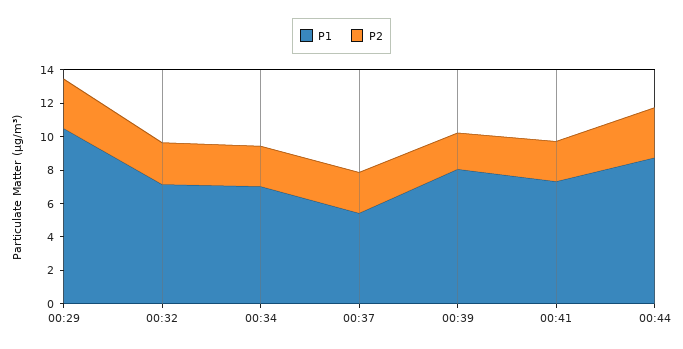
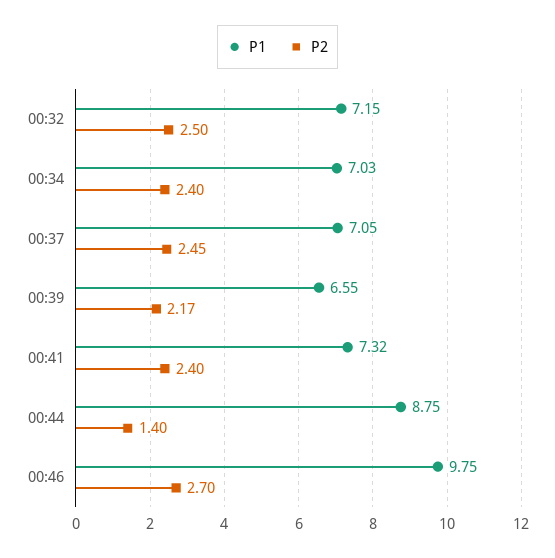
P1, 00:29: 10.5 -> none
P2, 00:29: 3 -> none
P1, 00:37: 5.5 -> 7.05
P1, 00:39: 8 -> 6.55
P2, 00:44: 3 -> 1.4
P1, 00:46: none -> 9.75
P2, 00:46: none -> 2.7

